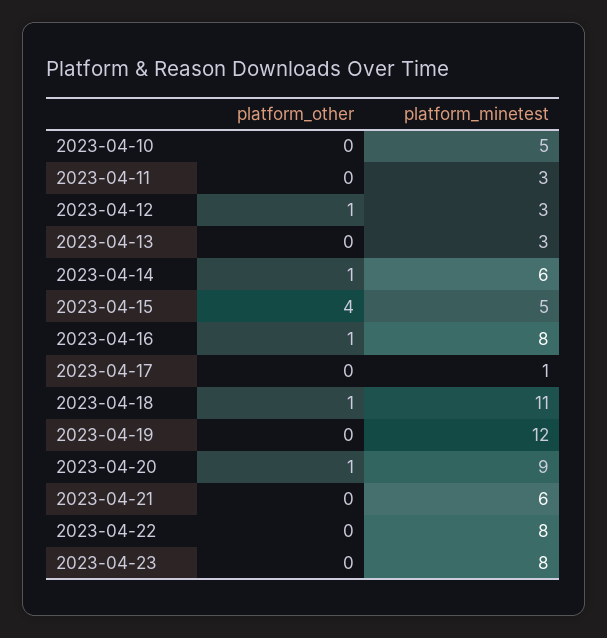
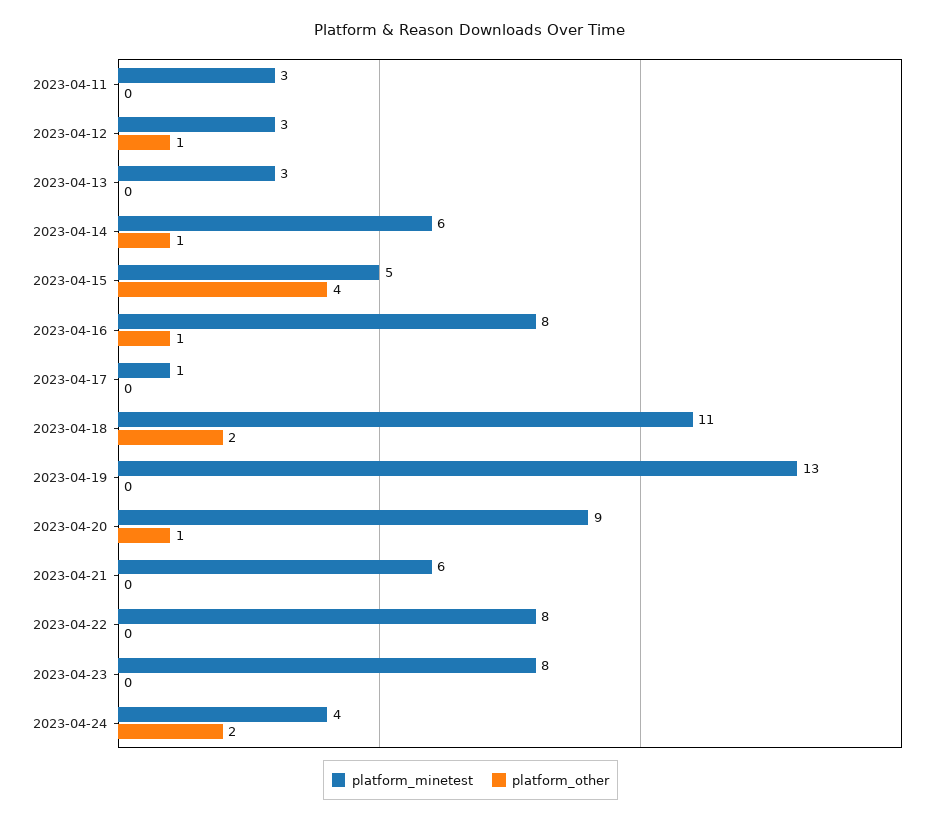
platform_other, 2023-04-10: 0 -> none
platform_minetest, 2023-04-10: 5 -> none
platform_other, 2023-04-18: 1 -> 2
platform_minetest, 2023-04-19: 12 -> 13
platform_minetest, 2023-04-24: none -> 4
platform_other, 2023-04-24: none -> 2

